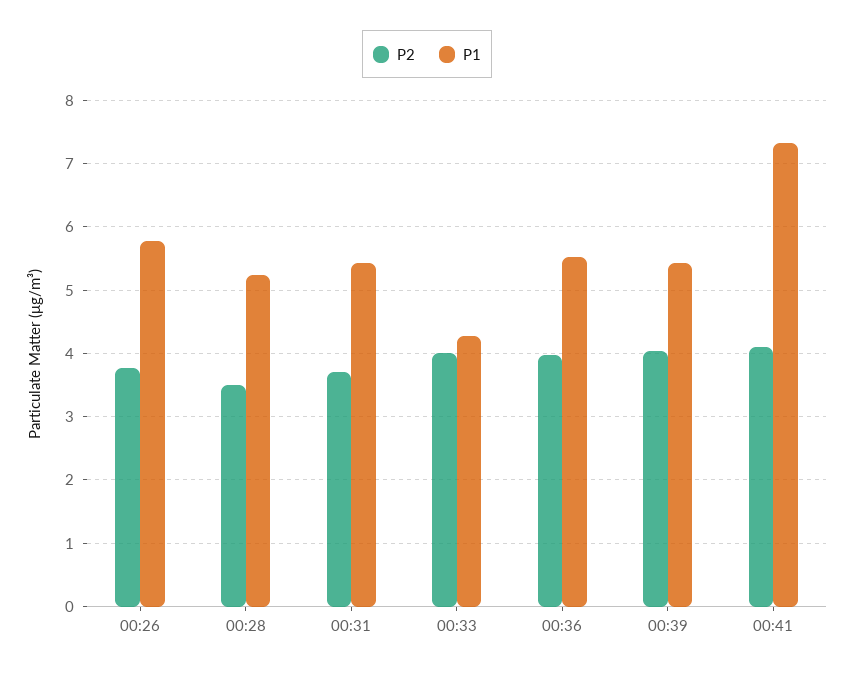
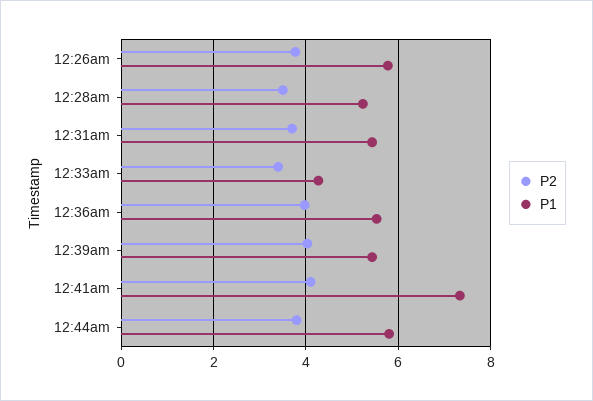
P2, 00:33: 4 -> 3.4
P2, 12:44am: none -> 3.8
P1, 12:44am: none -> 5.8

